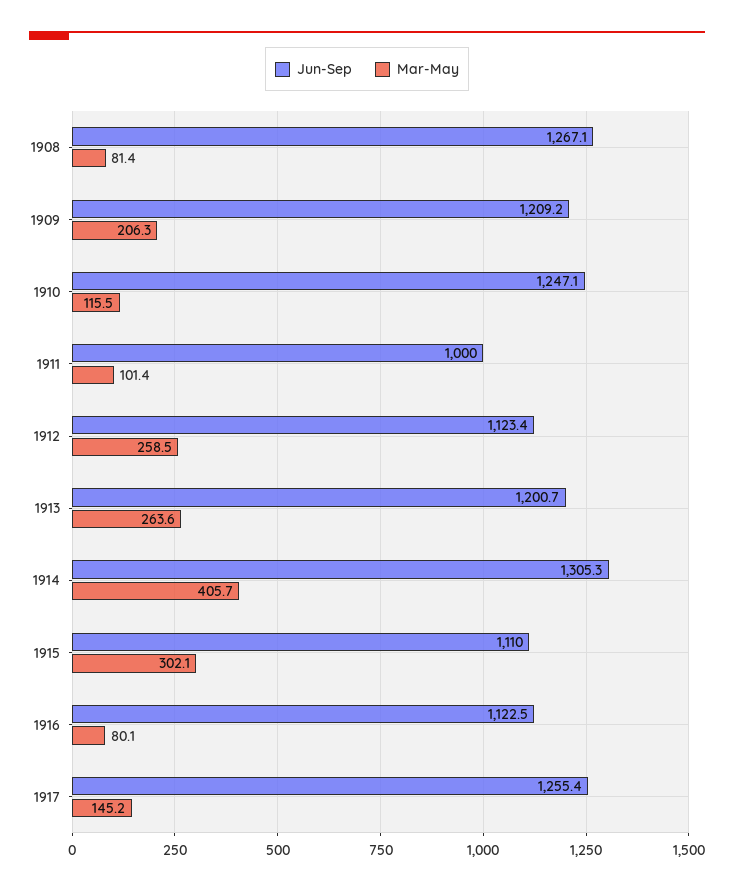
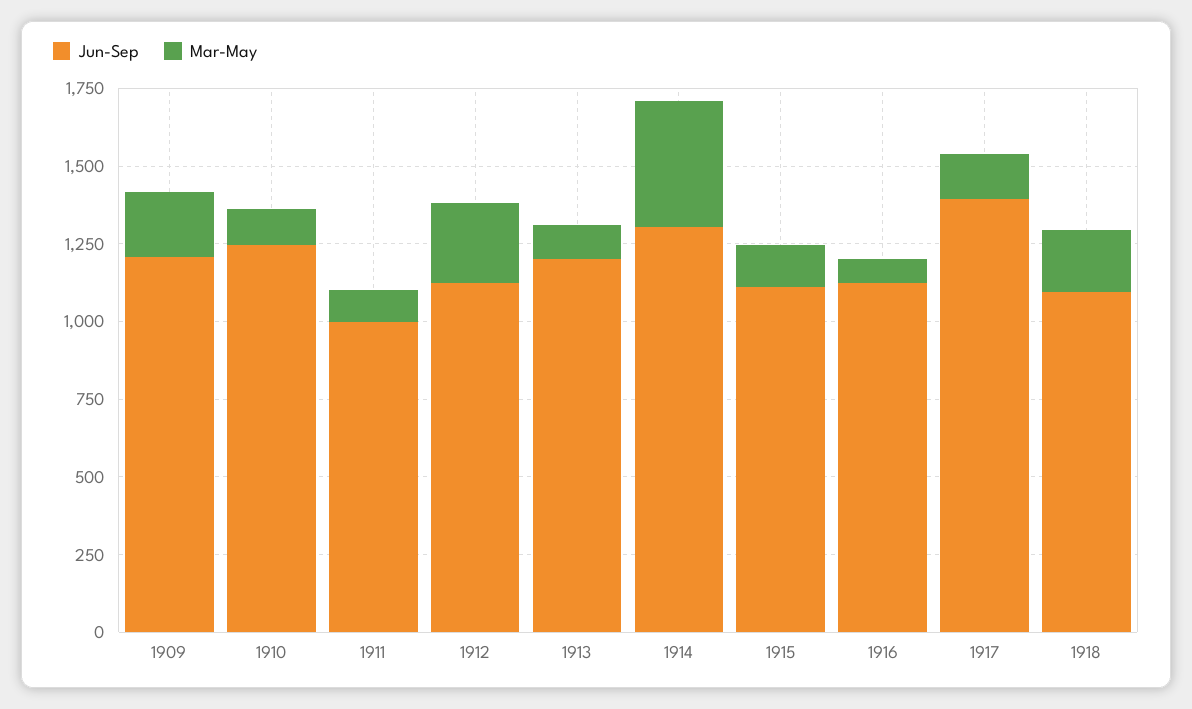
Jun-Sep, 1908: 1267.1 -> none
Mar-May, 1908: 81.4 -> none
Mar-May, 1913: 263.6 -> 100
Mar-May, 1915: 302.1 -> 150
Jun-Sep, 1917: 1255.4 -> 1400
Jun-Sep, 1918: none -> 1100
Mar-May, 1918: none -> 200

